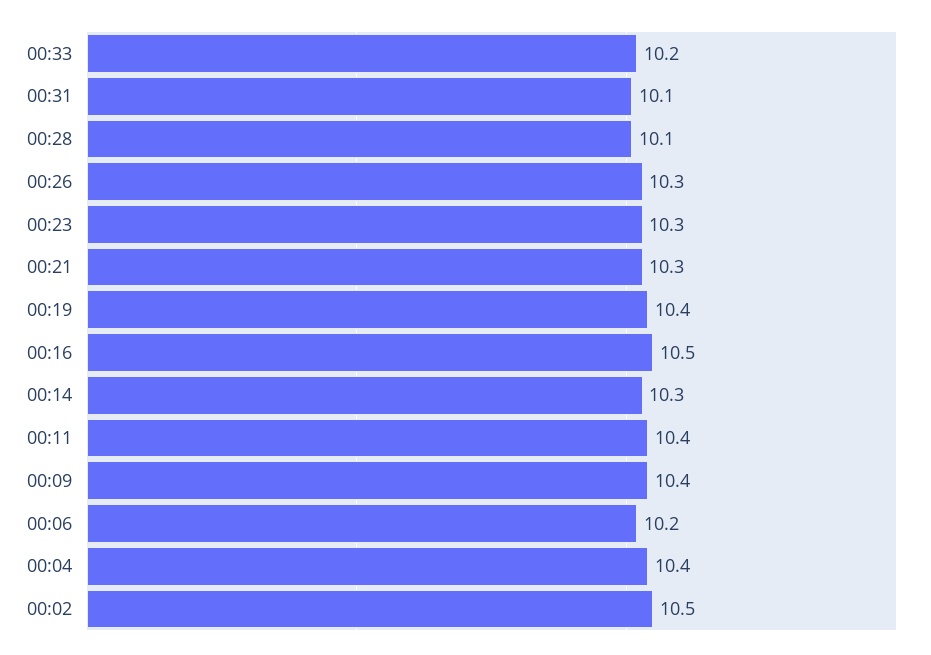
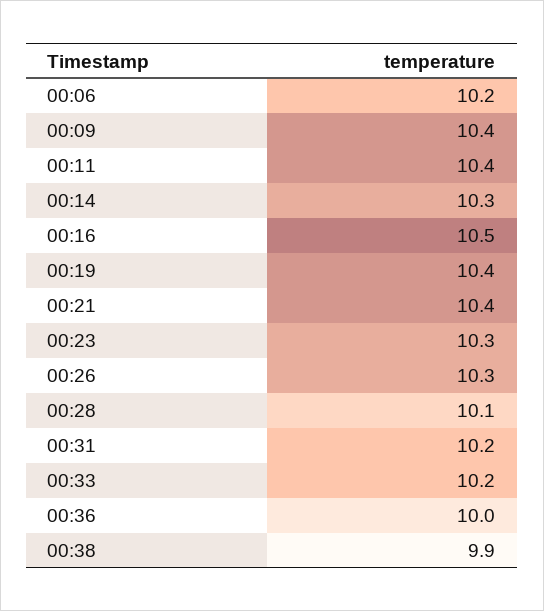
00:31: 10.1 -> 10.2
00:21: 10.3 -> 10.4
00:04: 10.4 -> none
00:02: 10.5 -> none
00:36: none -> 10
00:38: none -> 9.9

